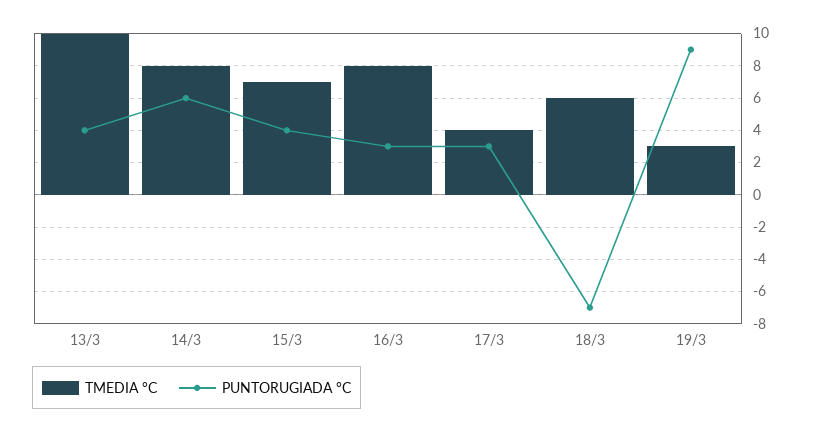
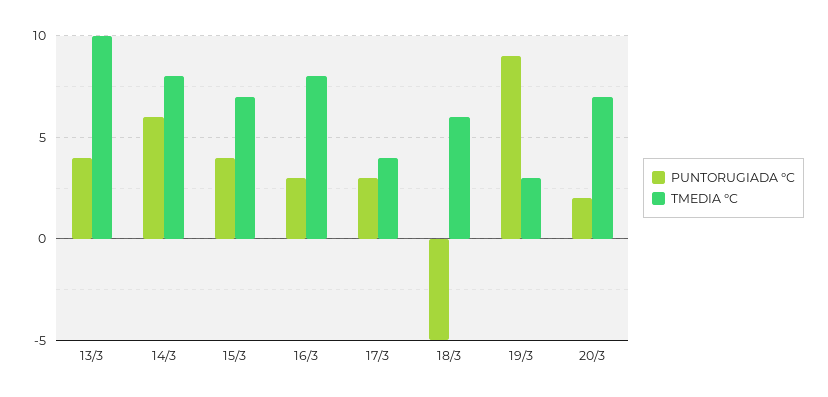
PUNTORUGIADA °C, 18/3: -7 -> -5
PUNTORUGIADA °C, 20/3: none -> 2
TMEDIA °C, 20/3: none -> 7

